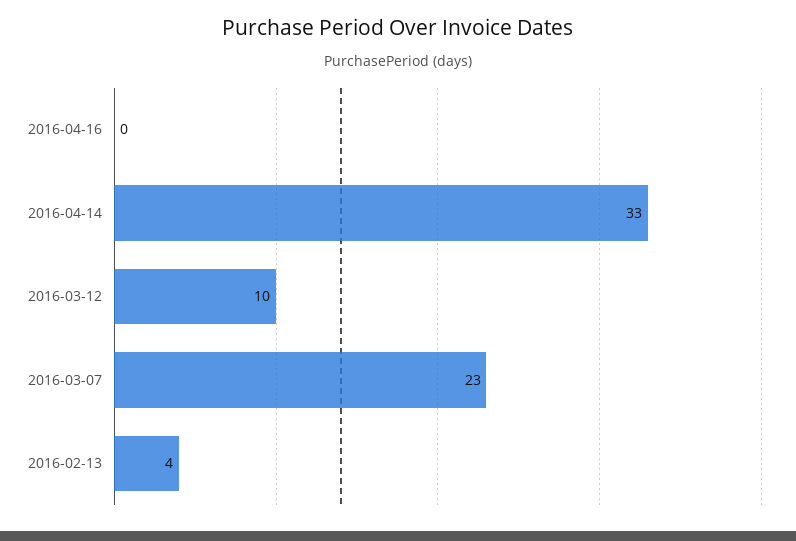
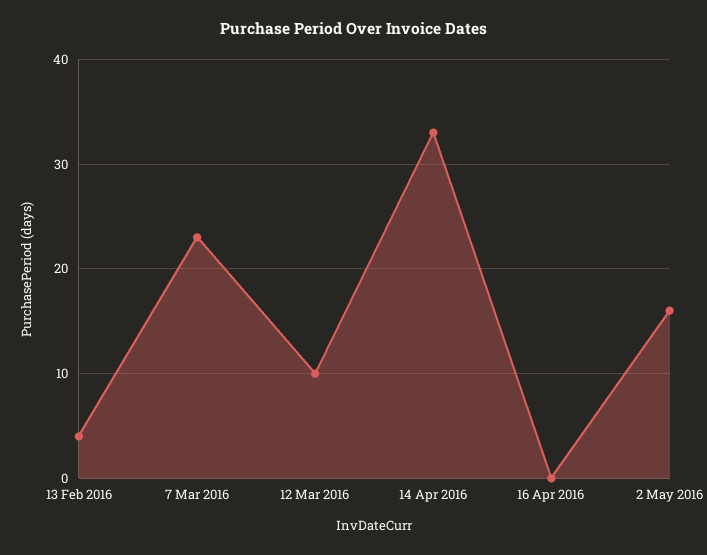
2 May 2016: none -> 16

